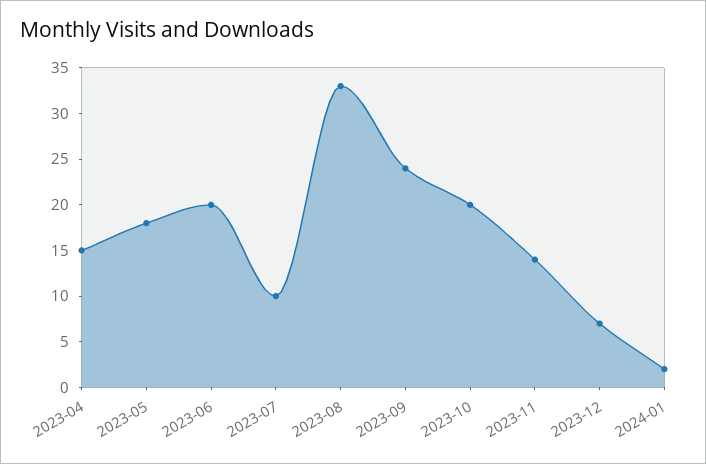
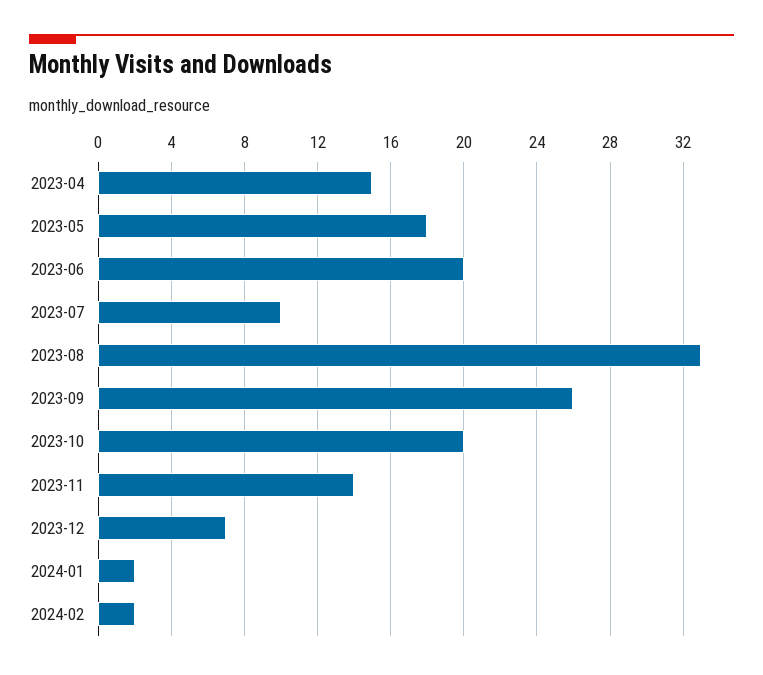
2023-09: 24 -> 26
2024-02: none -> 2

